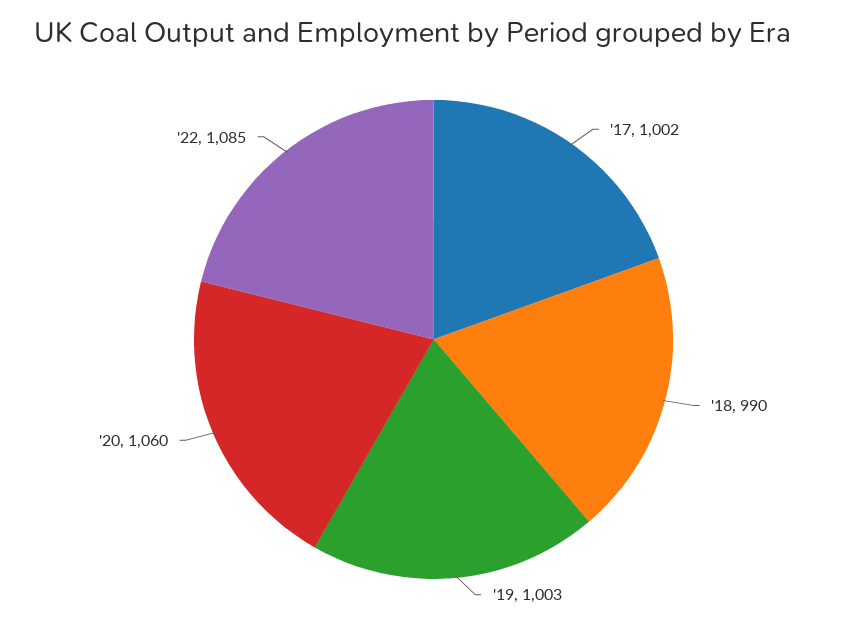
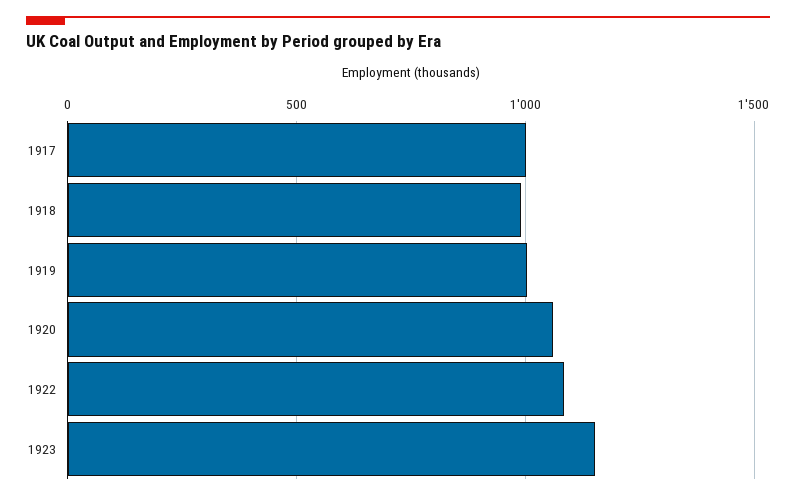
1923: none -> 1150

